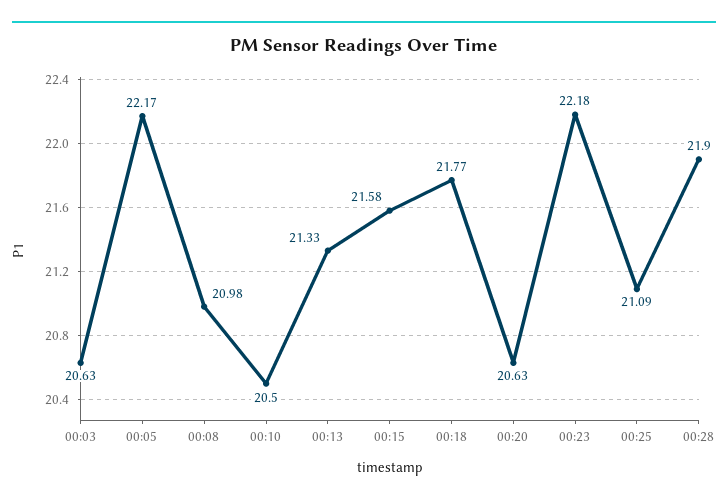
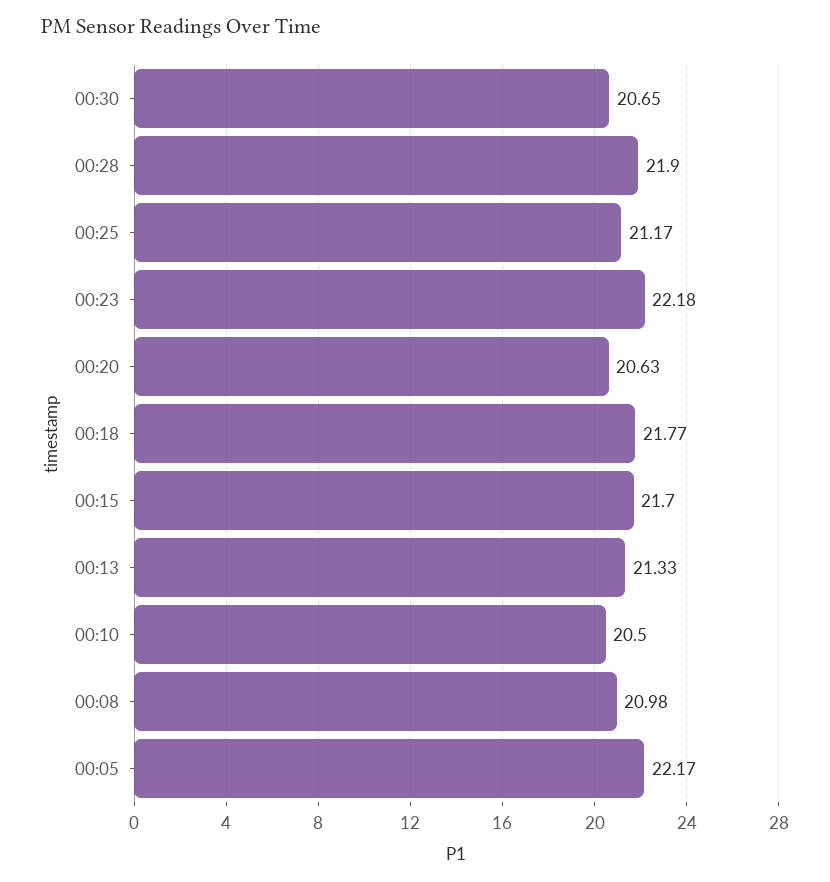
00:03: 20.63 -> none
00:15: 21.58 -> 21.7
00:25: 21.09 -> 21.17
00:30: none -> 20.65

